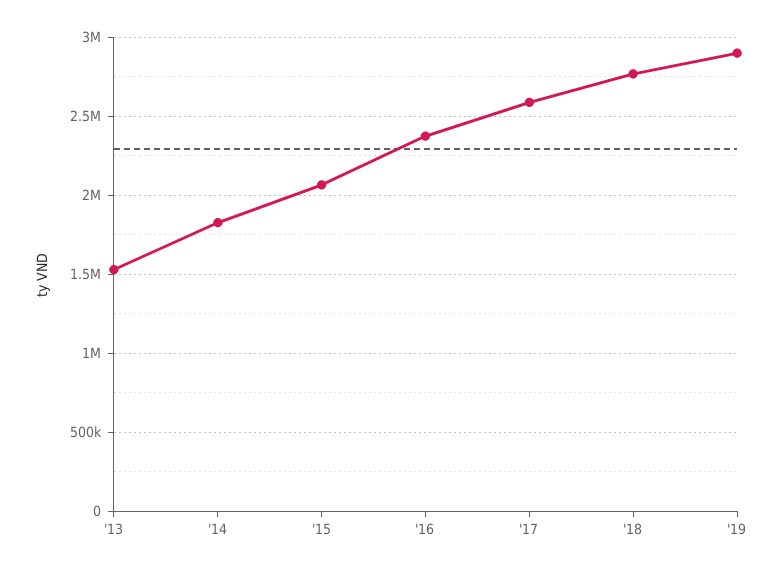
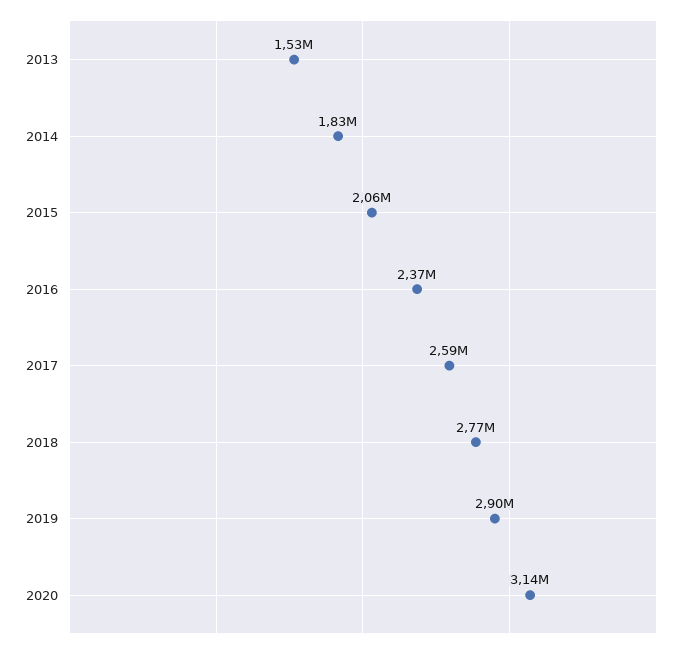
2020: none -> 3140000

